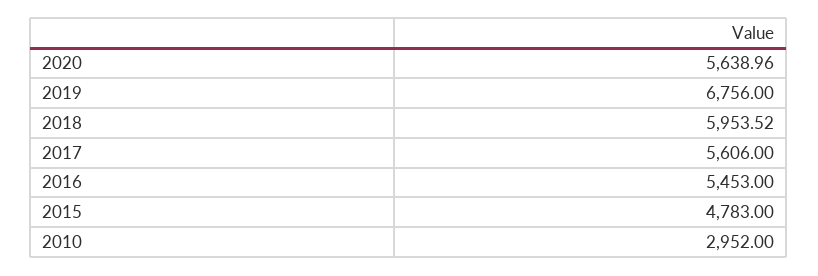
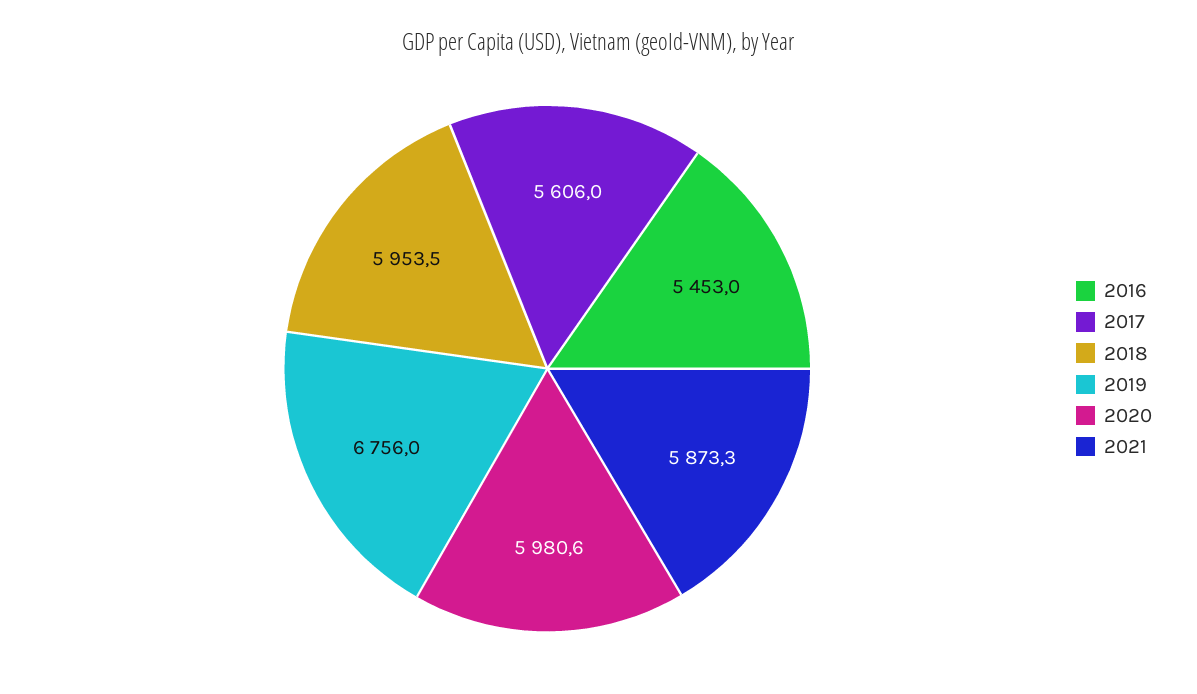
2020: 5638.96 -> 5980.6
2015: 4783 -> none
2010: 2952 -> none
2021: none -> 5873.3

